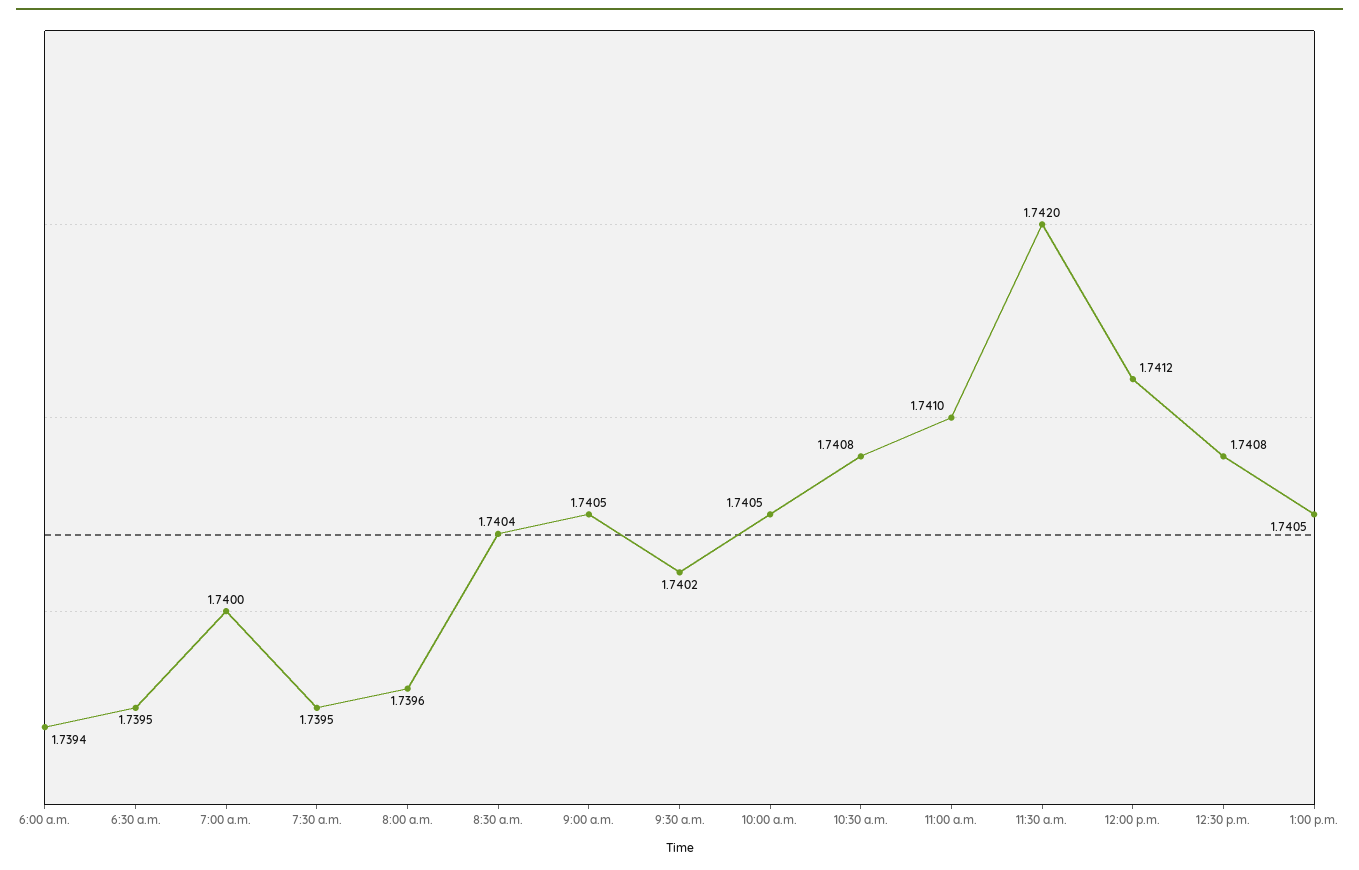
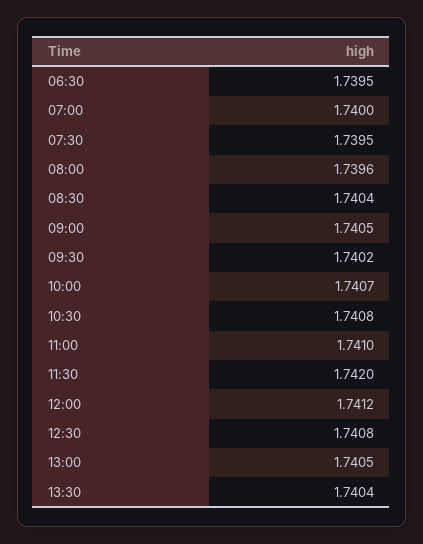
6:00 a.m.: 1.7394 -> none
10:00 a.m.: 1.7405 -> 1.7407
13:30: none -> 1.7404

